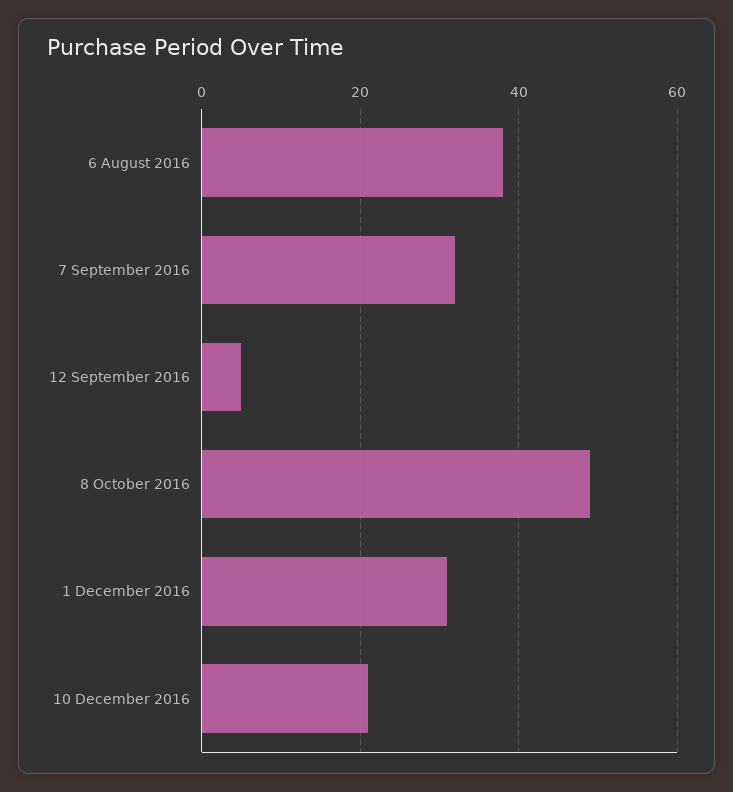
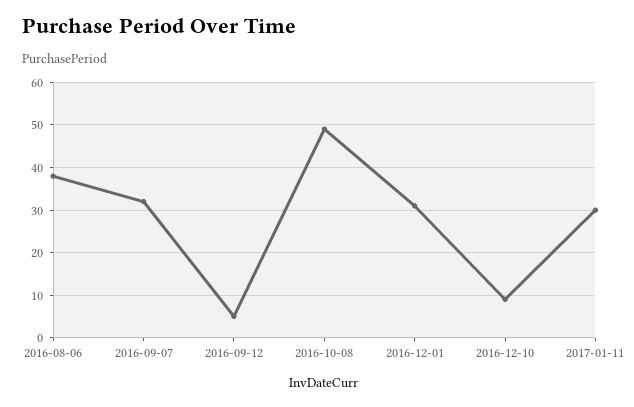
10 December 2016: 20 -> 10
2017-01-11: none -> 30

